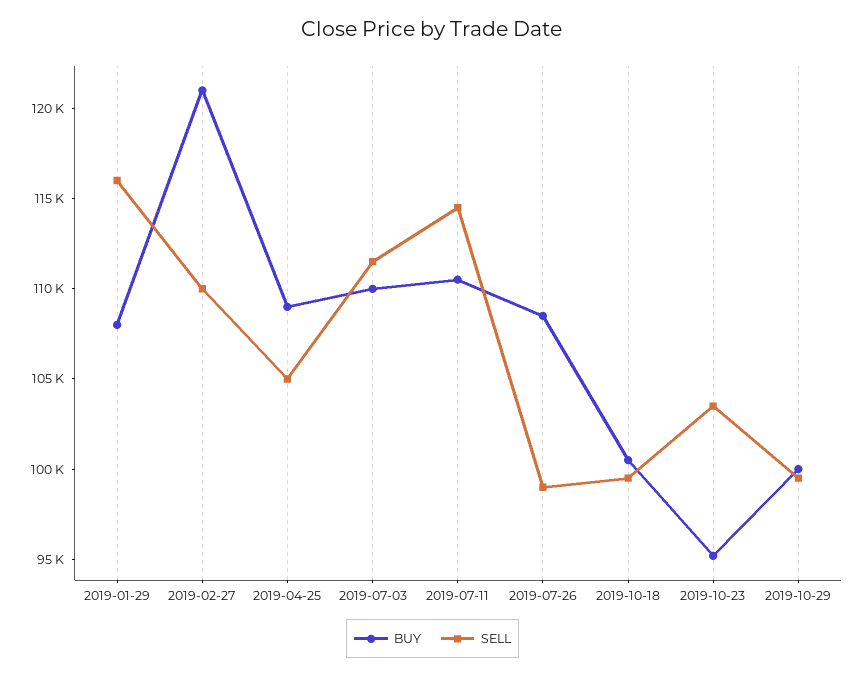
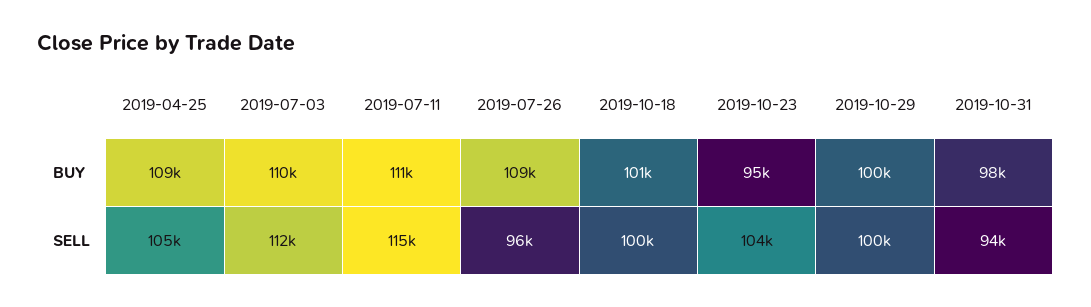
BUY, 2019-01-29: 108000 -> none
SELL, 2019-01-29: 116000 -> none
BUY, 2019-02-27: 121000 -> none
SELL, 2019-02-27: 110000 -> none
SELL, 2019-07-26: 99000 -> 96000
BUY, 2019-10-31: none -> 98000
SELL, 2019-10-31: none -> 94000

